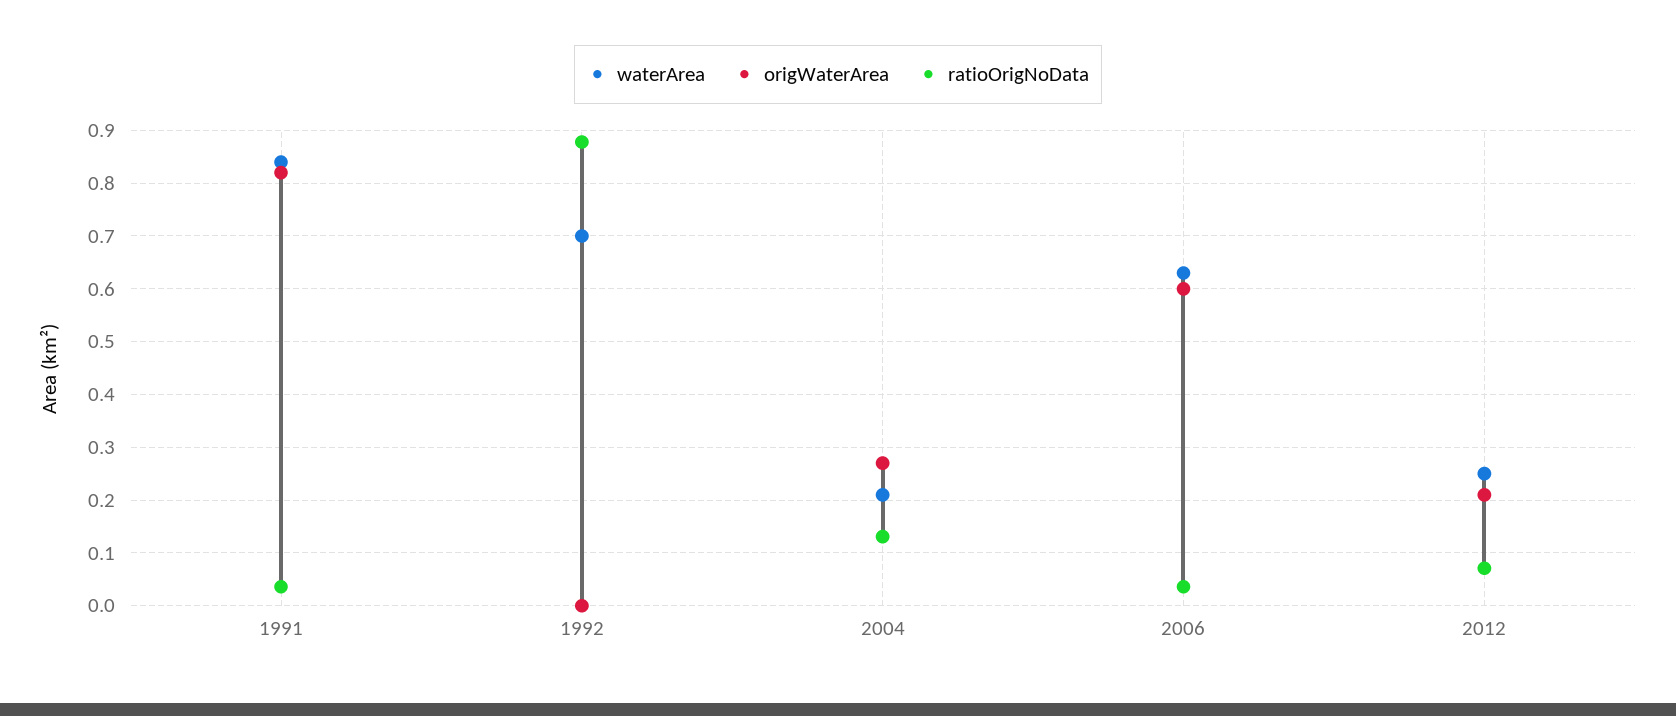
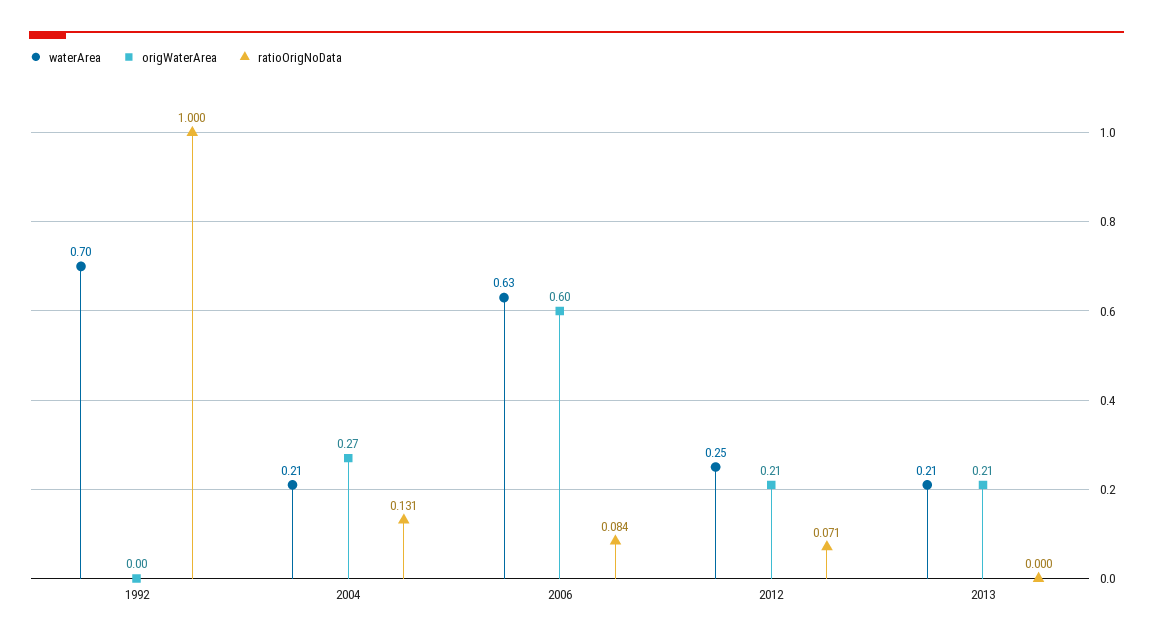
waterArea, 1991: 0.84 -> none
origWaterArea, 1991: 0.82 -> none
ratioOrigNoData, 1991: 0.04 -> none
ratioOrigNoData, 1992: 0.88 -> 1
ratioOrigNoData, 2006: 0.04 -> 0.084
waterArea, 2013: none -> 0.21
origWaterArea, 2013: none -> 0.21
ratioOrigNoData, 2013: none -> 0

